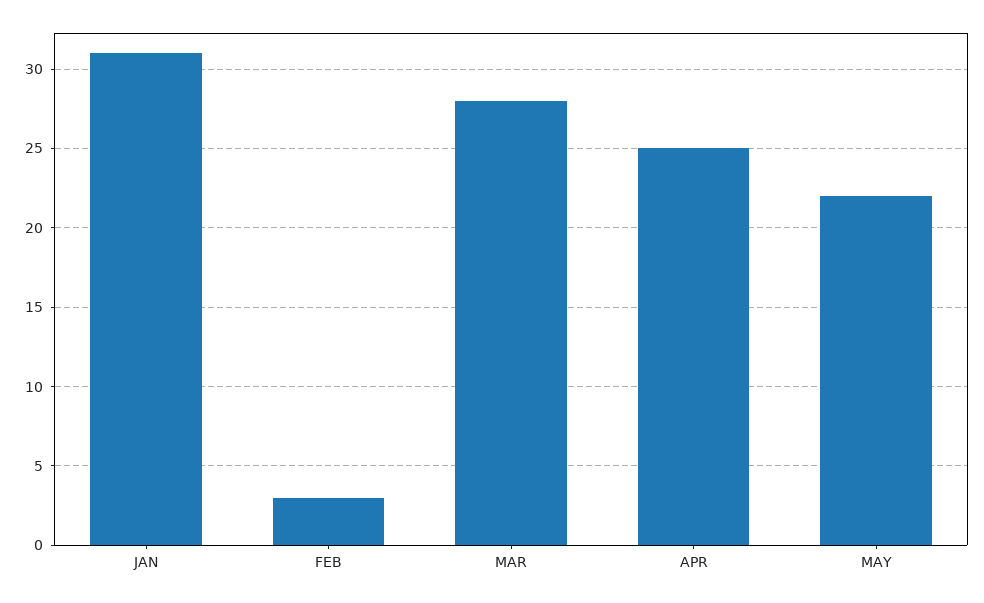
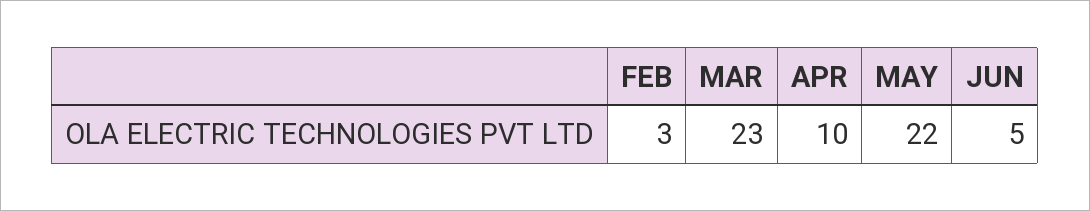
JAN: 31 -> none
MAR: 28 -> 23
APR: 25 -> 10
JUN: none -> 5

